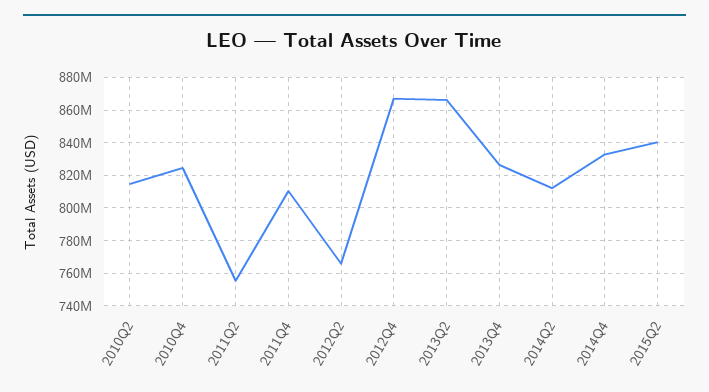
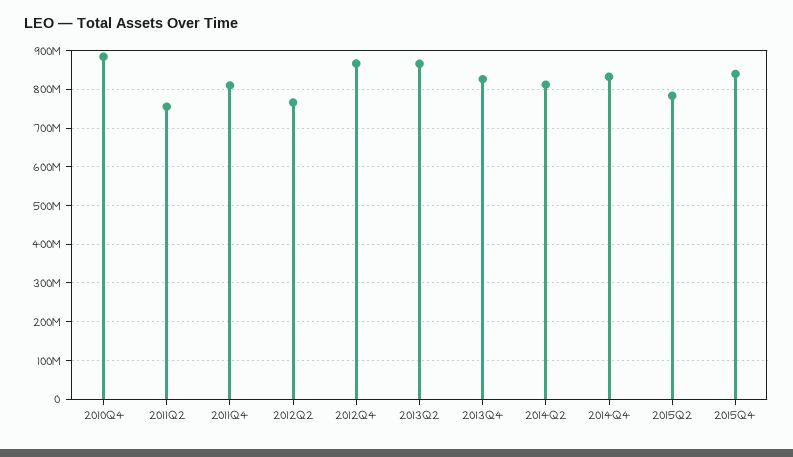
2010Q2: 815000000 -> none
2010Q4: 825000000 -> 880000000
2015Q2: 840000000 -> 780000000
2015Q4: none -> 840000000

